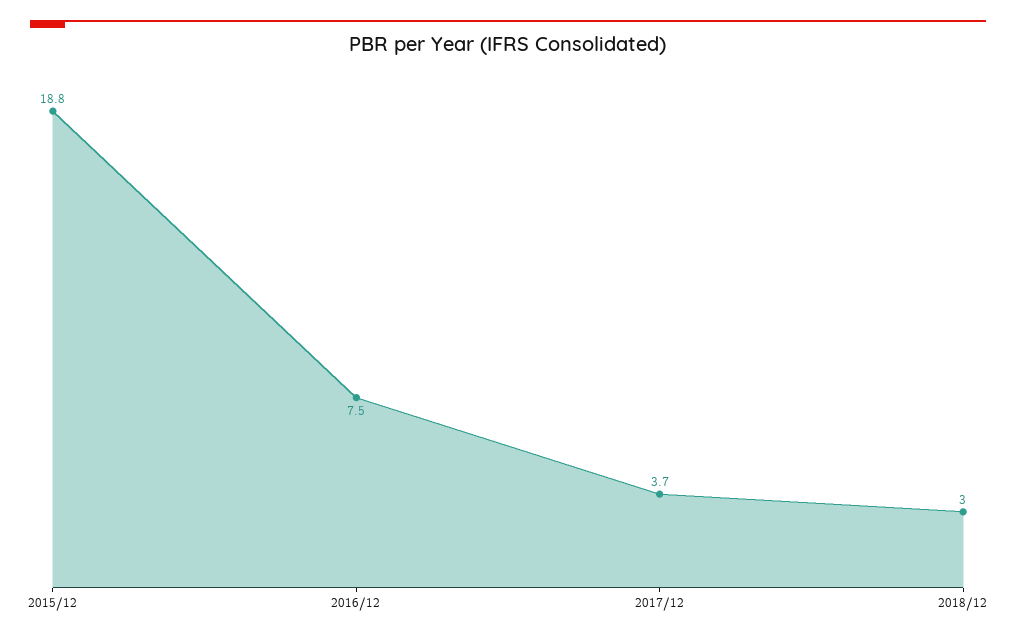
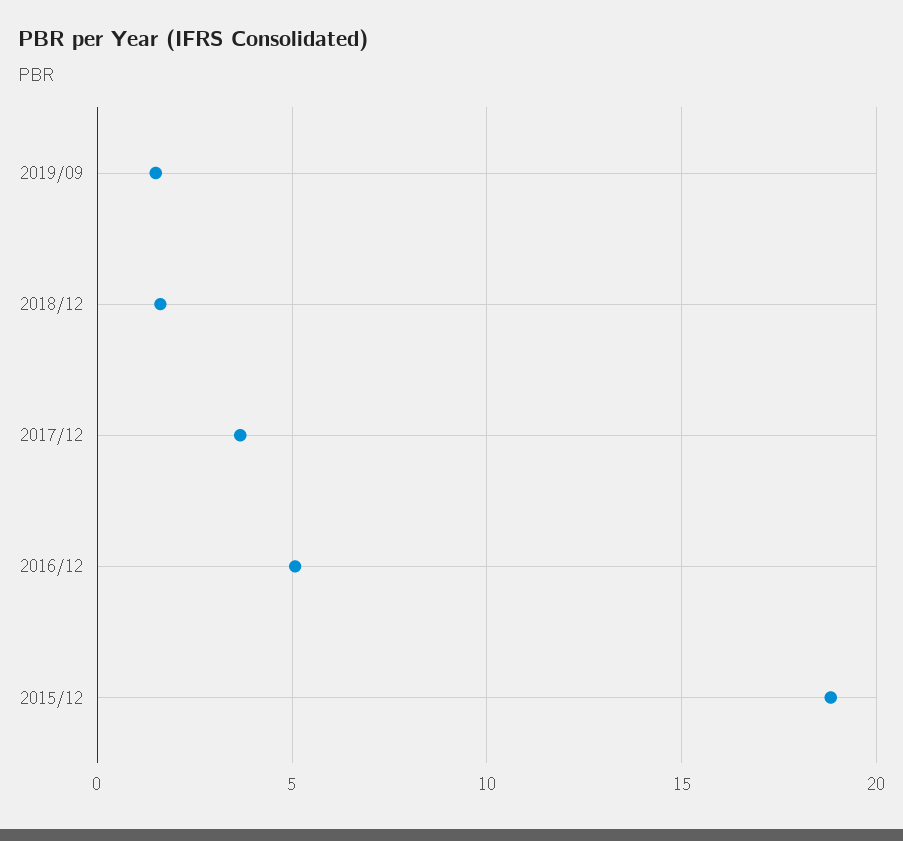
2016/12: 7.5 -> 5
2018/12: 3 -> 1.5
2019/09: none -> 1.5

